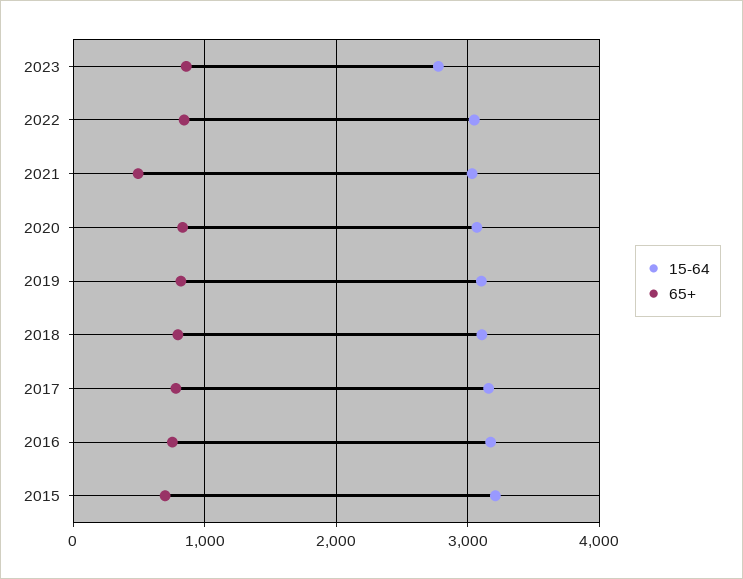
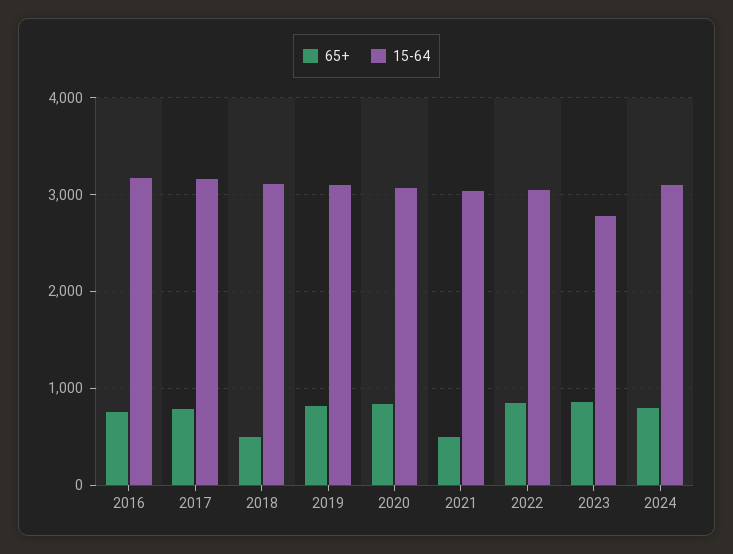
65+, 2018: 800 -> 500
15-64, 2015: 3200 -> none
65+, 2015: 700 -> none
65+, 2024: none -> 800
15-64, 2024: none -> 3100

